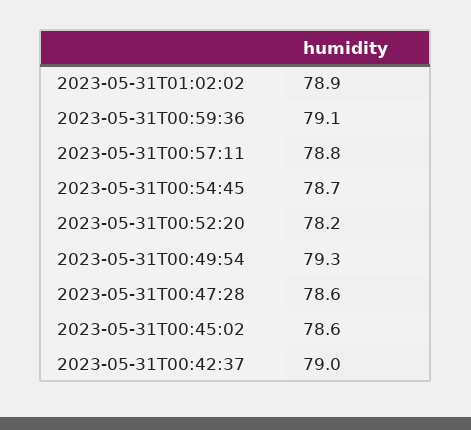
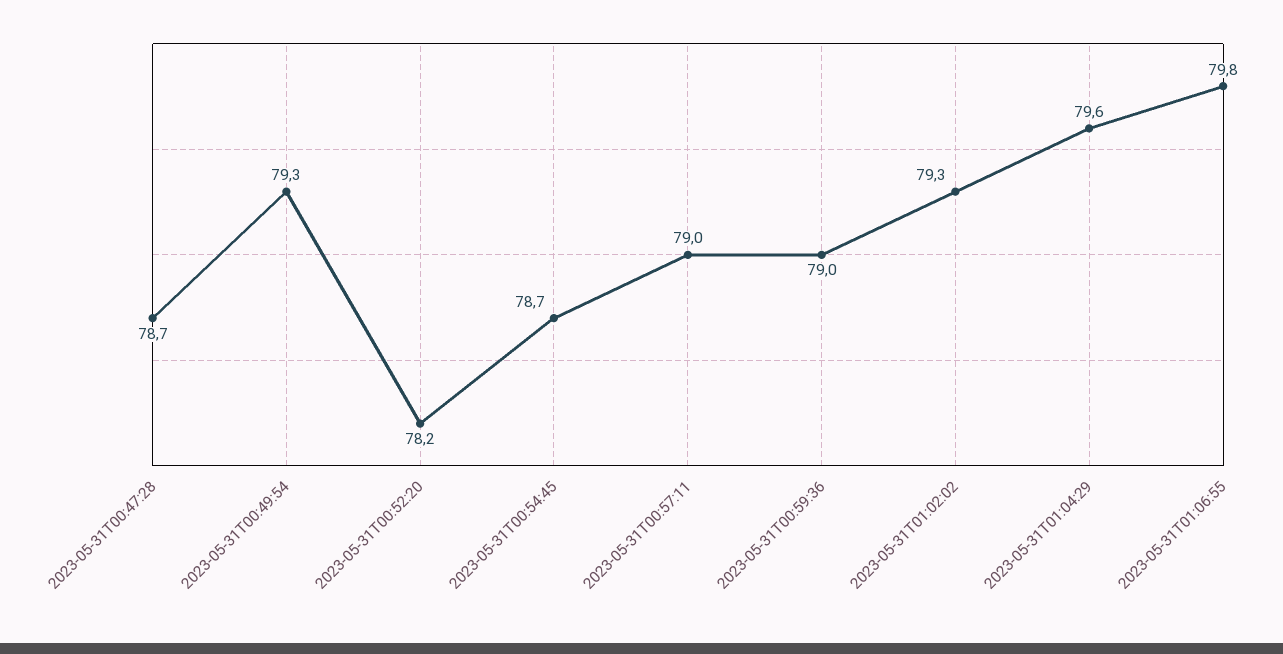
2023-05-31T01:02:02: 78.9 -> 79.3
2023-05-31T00:59:36: 79.1 -> 79
2023-05-31T00:57:11: 78.8 -> 79
2023-05-31T00:47:28: 78.6 -> 78.7
2023-05-31T00:45:02: 78.6 -> none
2023-05-31T00:42:37: 79 -> none
2023-05-31T01:04:29: none -> 79.6
2023-05-31T01:06:55: none -> 79.8

